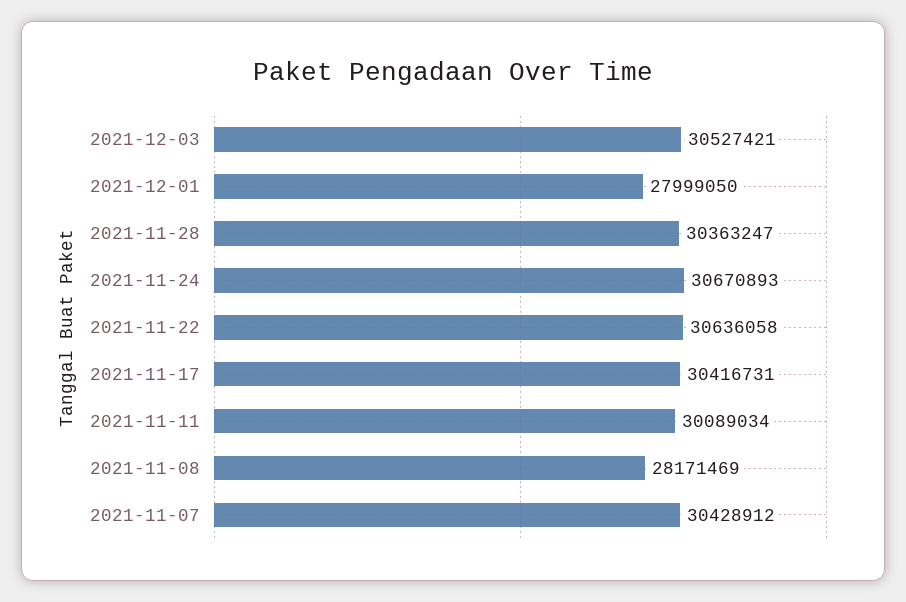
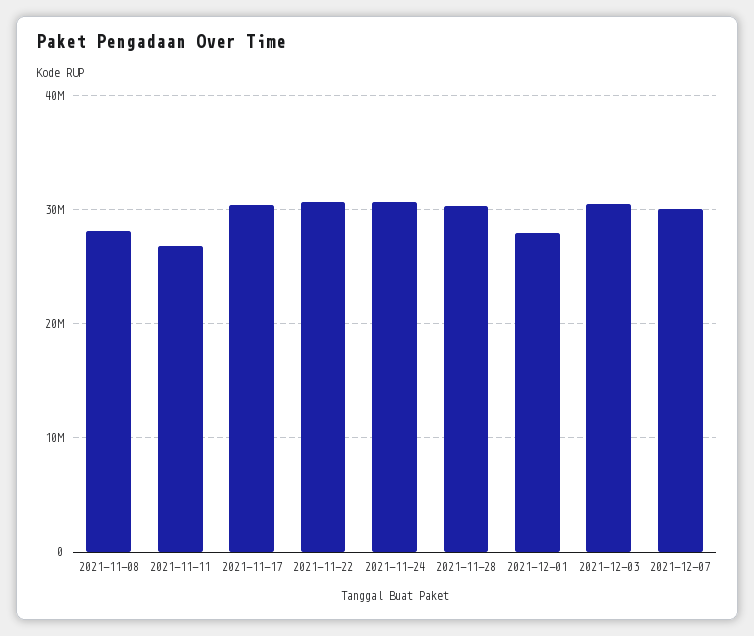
2021-11-11: 30089034 -> 27000000
2021-11-07: 30428912 -> none
2021-12-07: none -> 30000000

